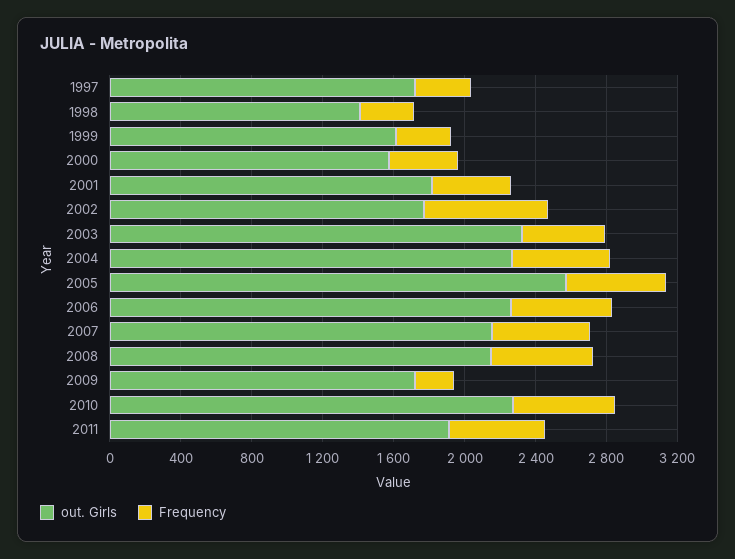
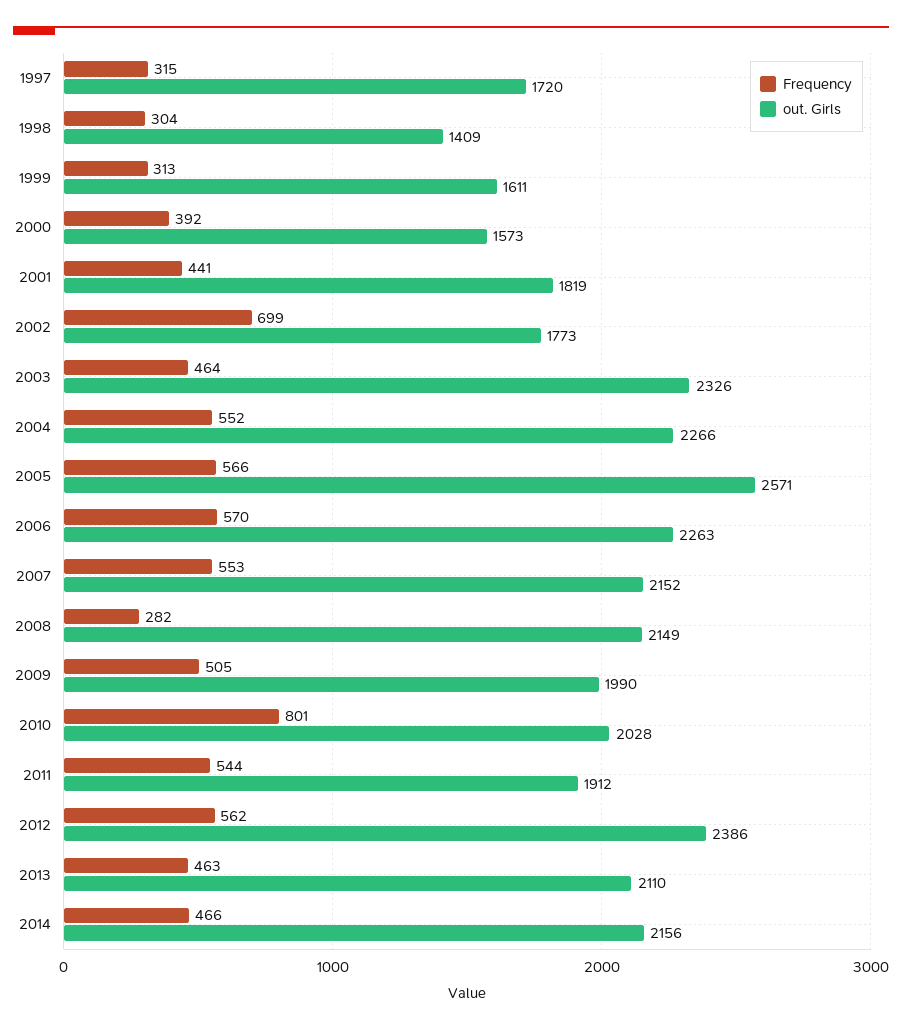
Frequency, 2008: 600 -> 282
out. Girls, 2009: 1700 -> 1990
Frequency, 2009: 200 -> 505
out. Girls, 2010: 2300 -> 2028
Frequency, 2010: 600 -> 801
Frequency, 2012: none -> 562
out. Girls, 2012: none -> 2386
Frequency, 2013: none -> 463
out. Girls, 2013: none -> 2110
Frequency, 2014: none -> 466
out. Girls, 2014: none -> 2156

